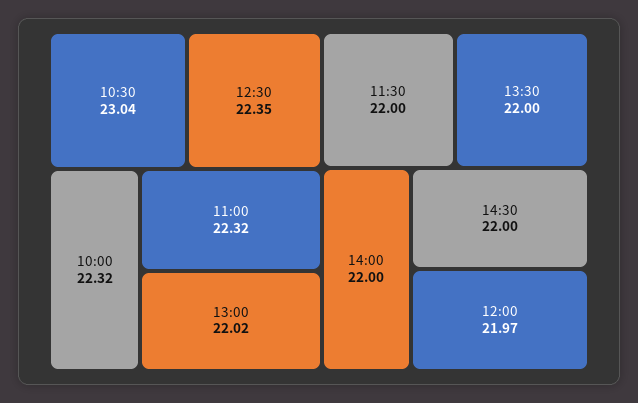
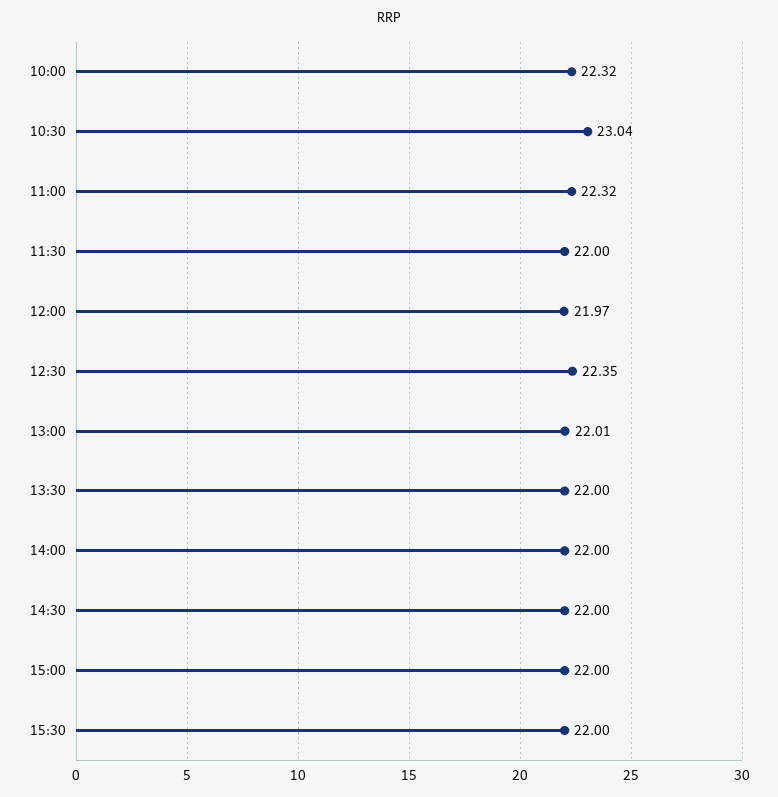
13:00: 22.02 -> 22.01
15:00: none -> 22
15:30: none -> 22

